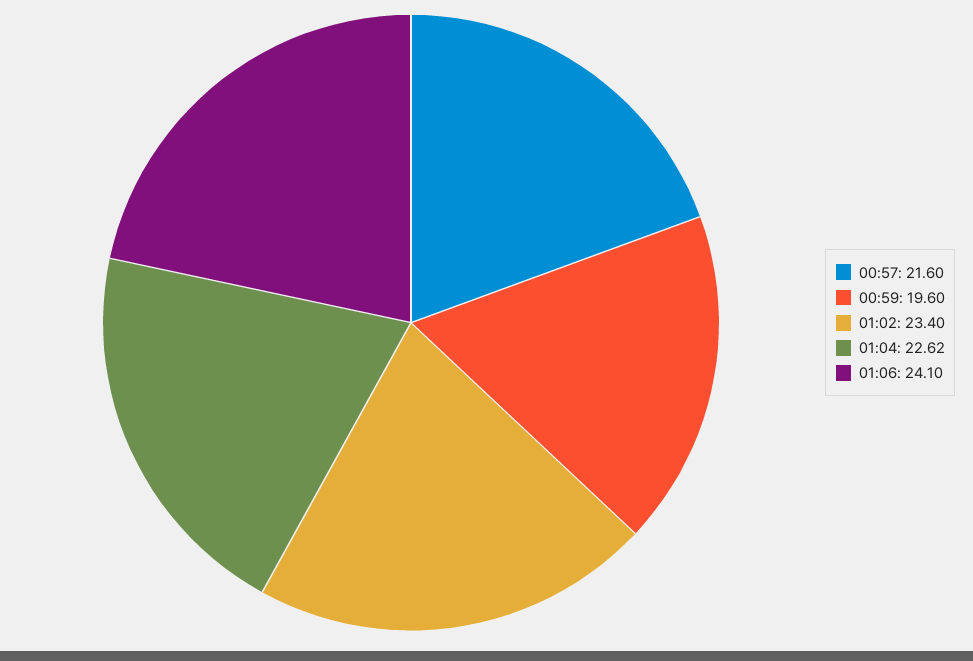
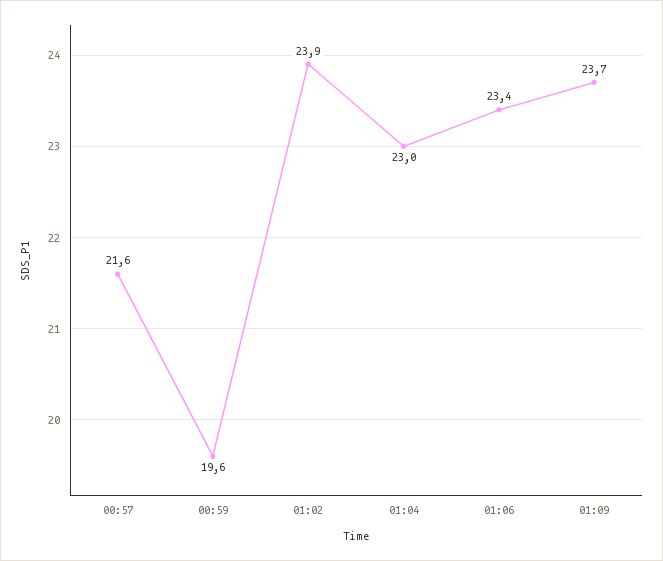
01:02: 23.4 -> 23.9
01:04: 22.62 -> 23
01:06: 24.1 -> 23.4
01:09: none -> 23.7

